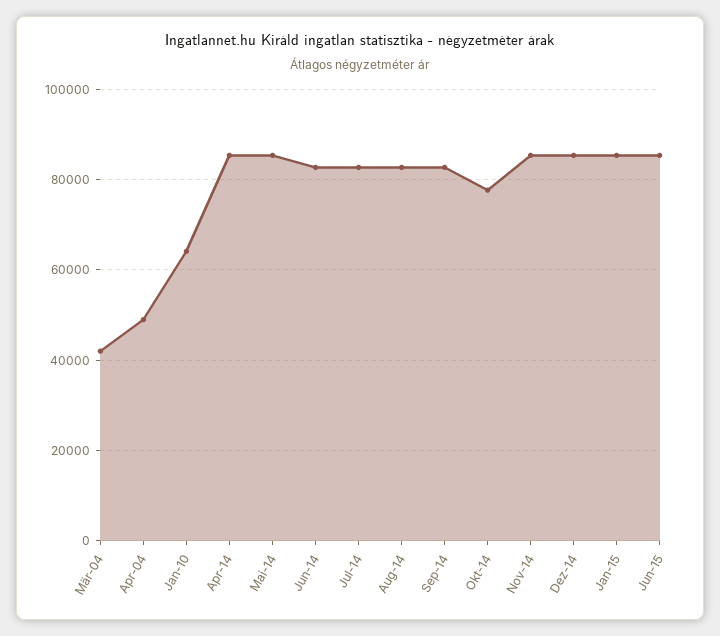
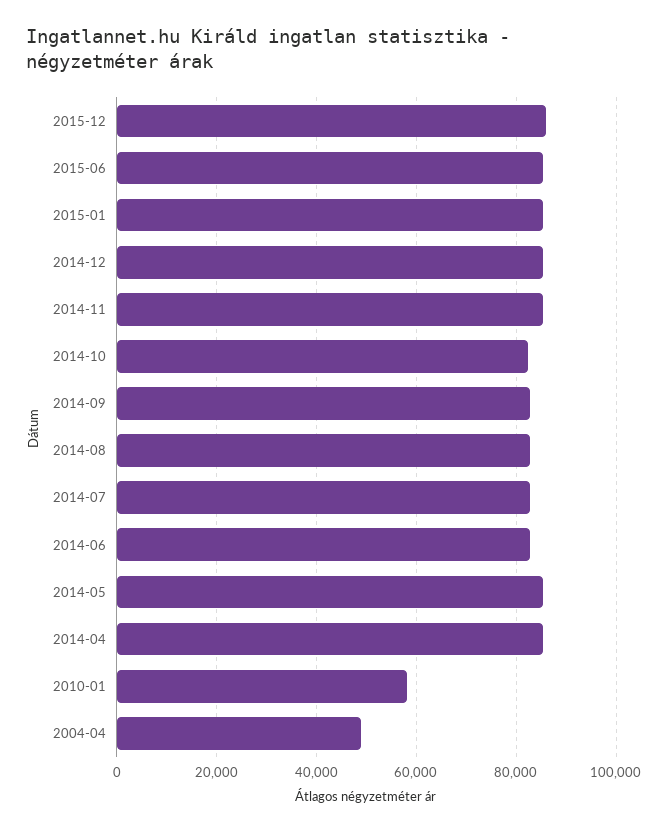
Mär-04: 42000 -> none
Jan-10: 64000 -> 58000
Okt-14: 78000 -> 82000
2015-12: none -> 86000

